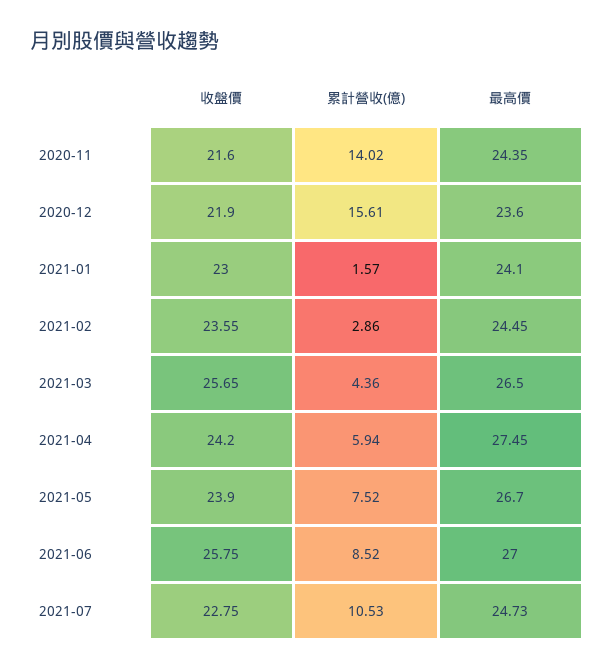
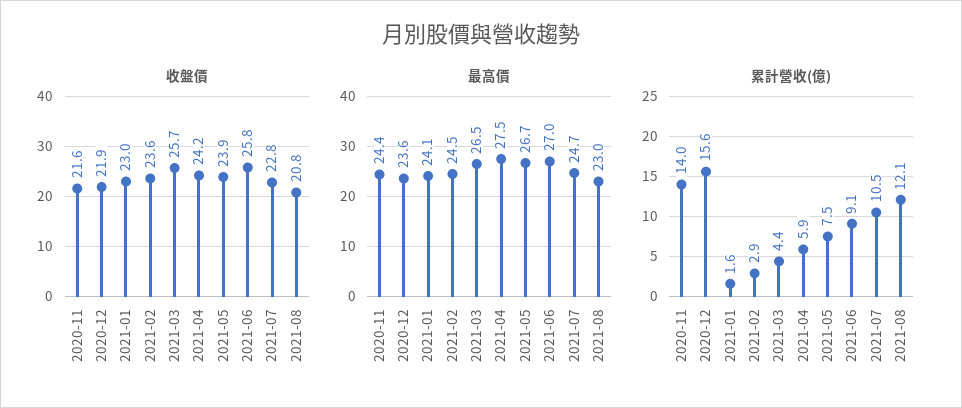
累計營收(億), 2021-06: 8.52 -> 9.1
收盤價, 2021-08: none -> 20.8
最高價, 2021-08: none -> 23
累計營收(億), 2021-08: none -> 12.1

